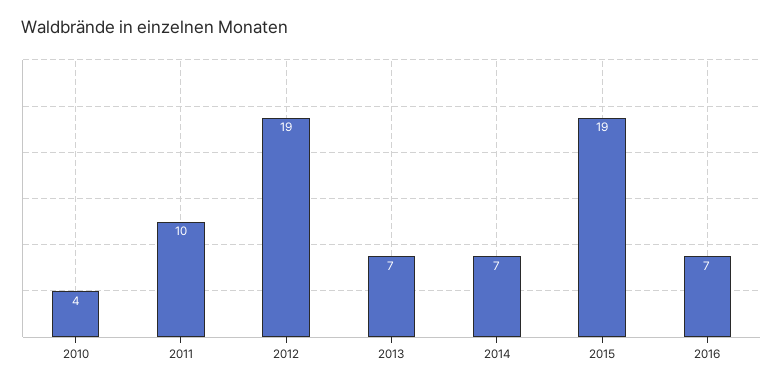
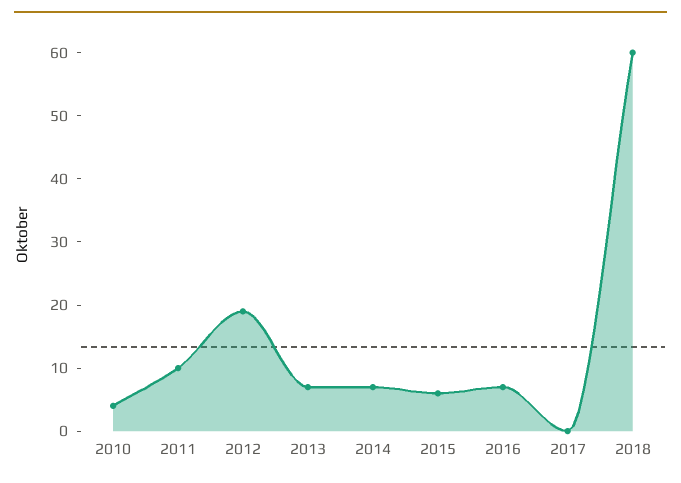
2015: 19 -> 5
2017: none -> 0
2018: none -> 60

